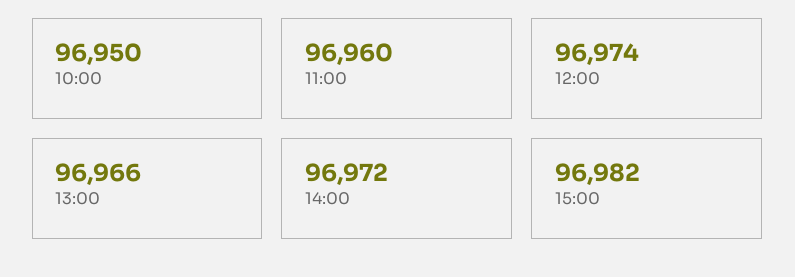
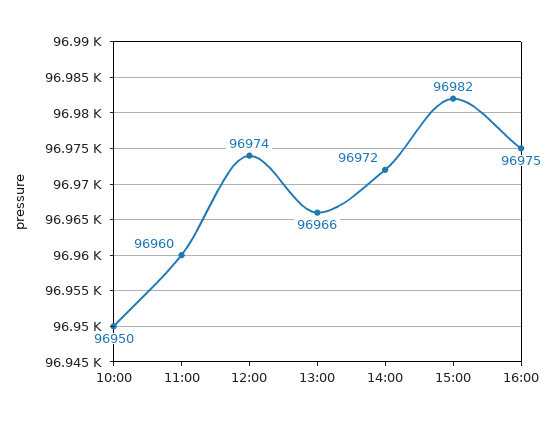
16:00: none -> 96975

